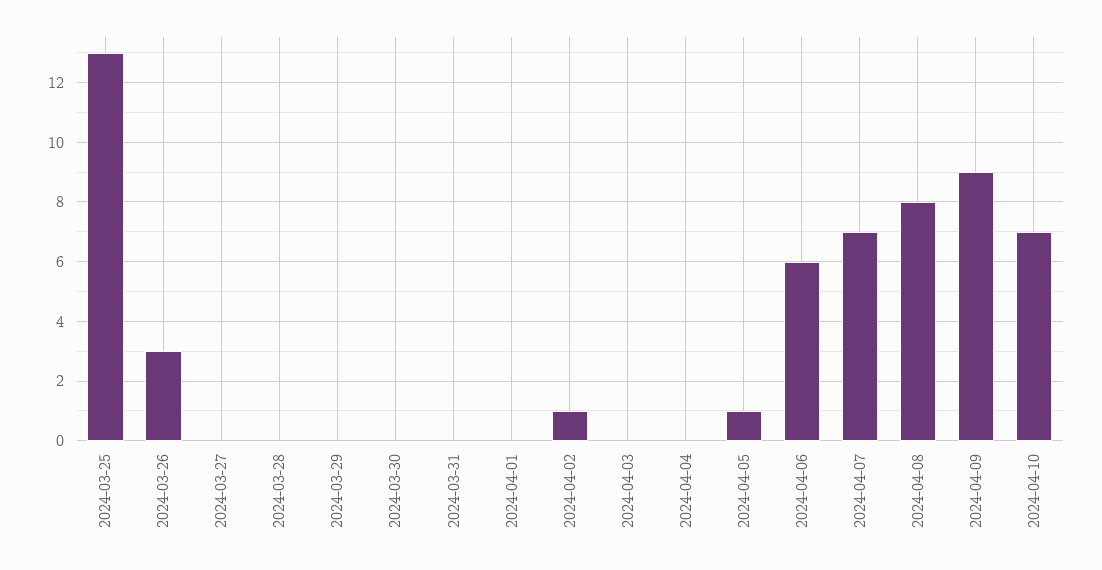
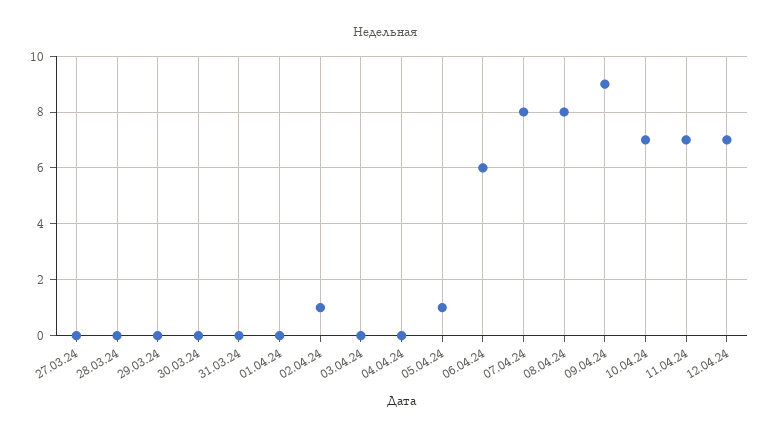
2024-03-25: 13 -> none
2024-03-26: 3 -> none
2024-04-07: 7 -> 8
11.04.24: none -> 7
12.04.24: none -> 7

